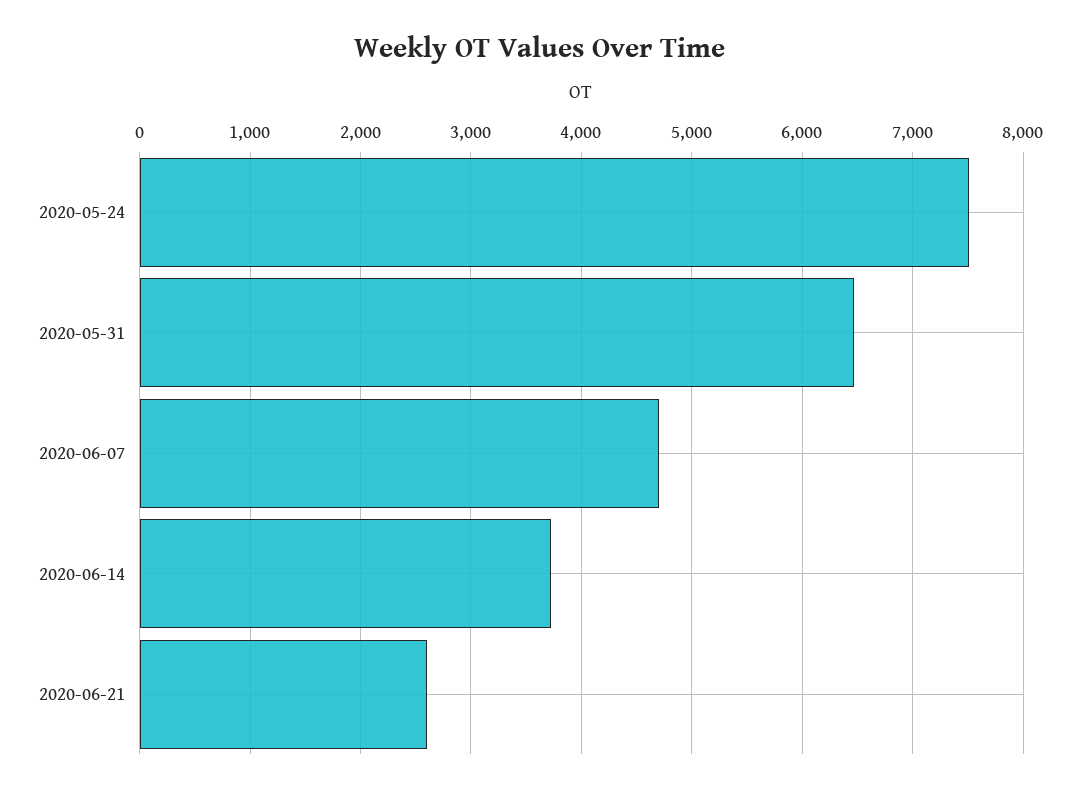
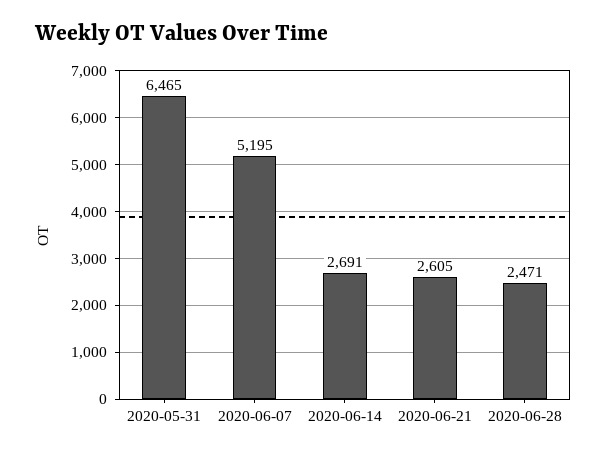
2020-05-24: 7500 -> none
2020-06-07: 4700 -> 5195
2020-06-14: 3700 -> 2691
2020-06-28: none -> 2471

